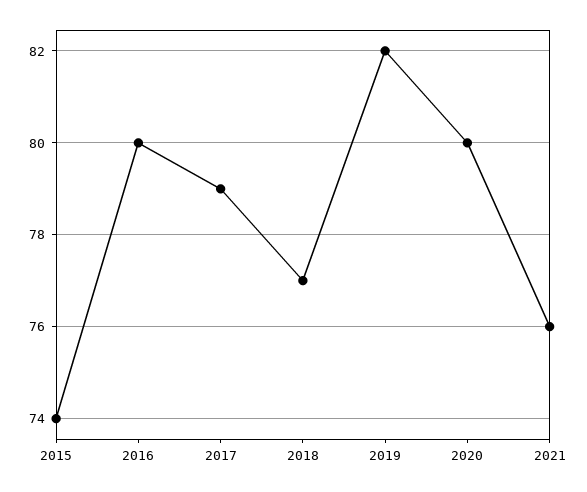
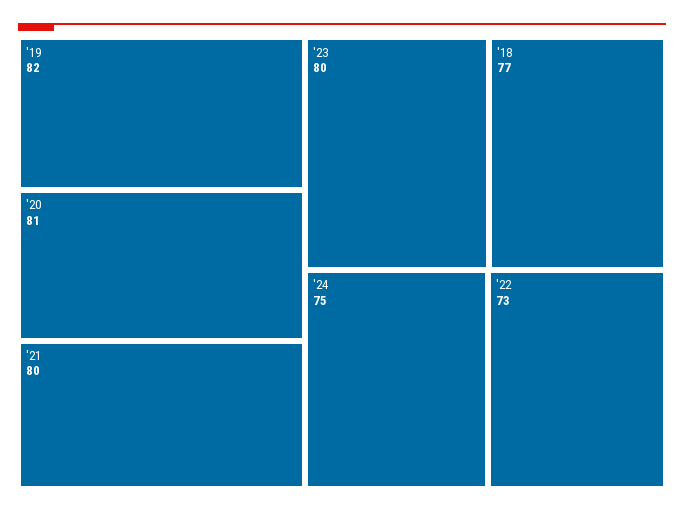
2015: 74 -> none
2016: 80 -> none
2017: 79 -> none
2020: 80 -> 81
2021: 76 -> 80
'23: none -> 80
'24: none -> 75
'22: none -> 73

